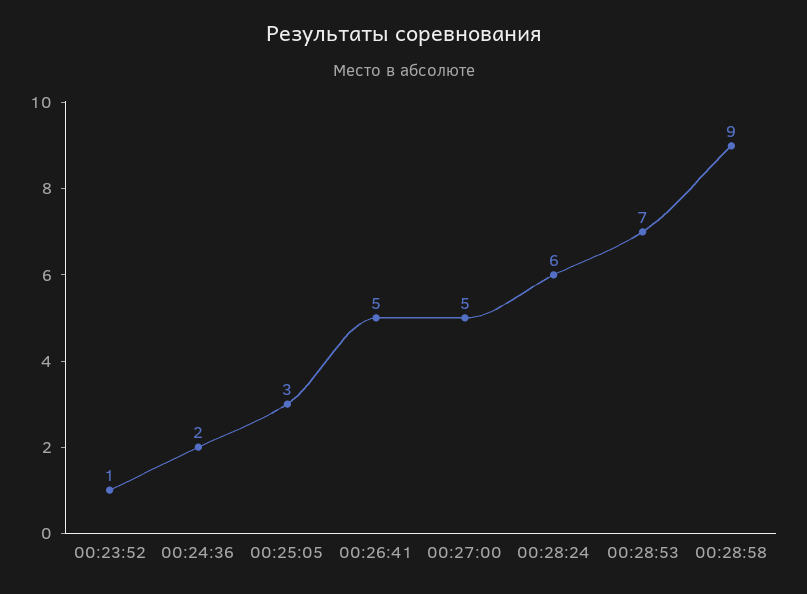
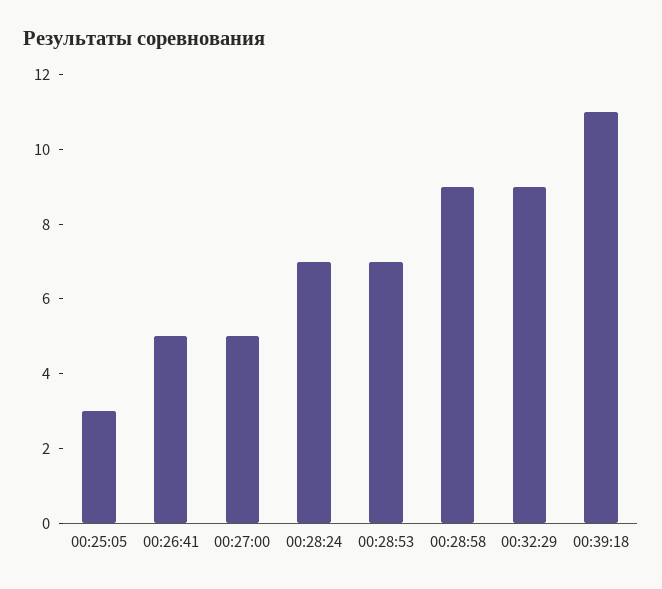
00:23:52: 1 -> none
00:24:36: 2 -> none
00:28:24: 6 -> 7
00:32:29: none -> 9
00:39:18: none -> 11

